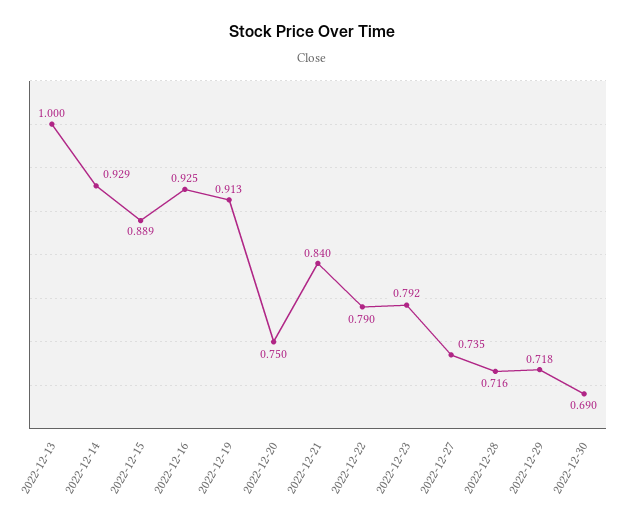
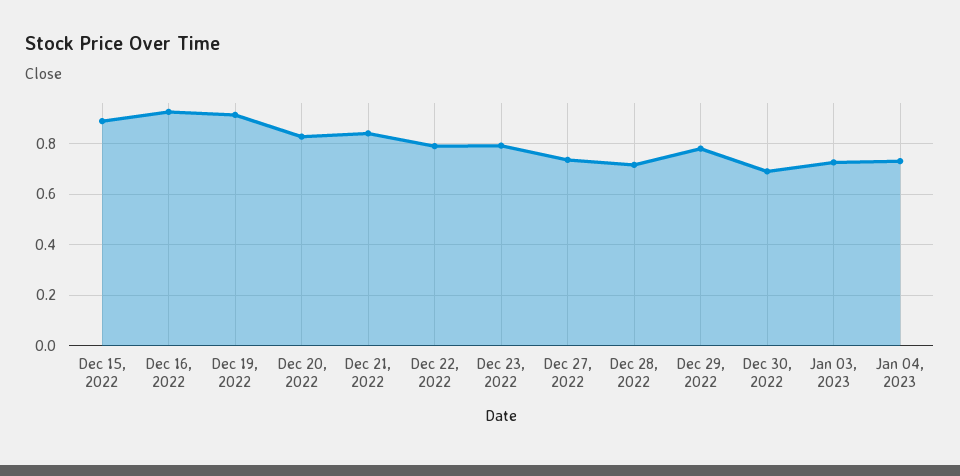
2022-12-13: 1 -> none
2022-12-14: 0.929 -> none
2022-12-20: 0.75 -> 0.825
2022-12-29: 0.718 -> 0.775
Jan 03, 2023: none -> 0.725
Jan 04, 2023: none -> 0.725

